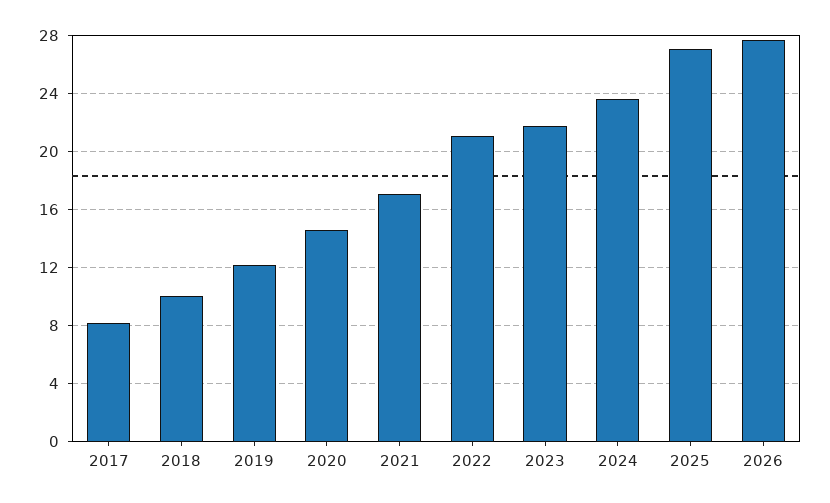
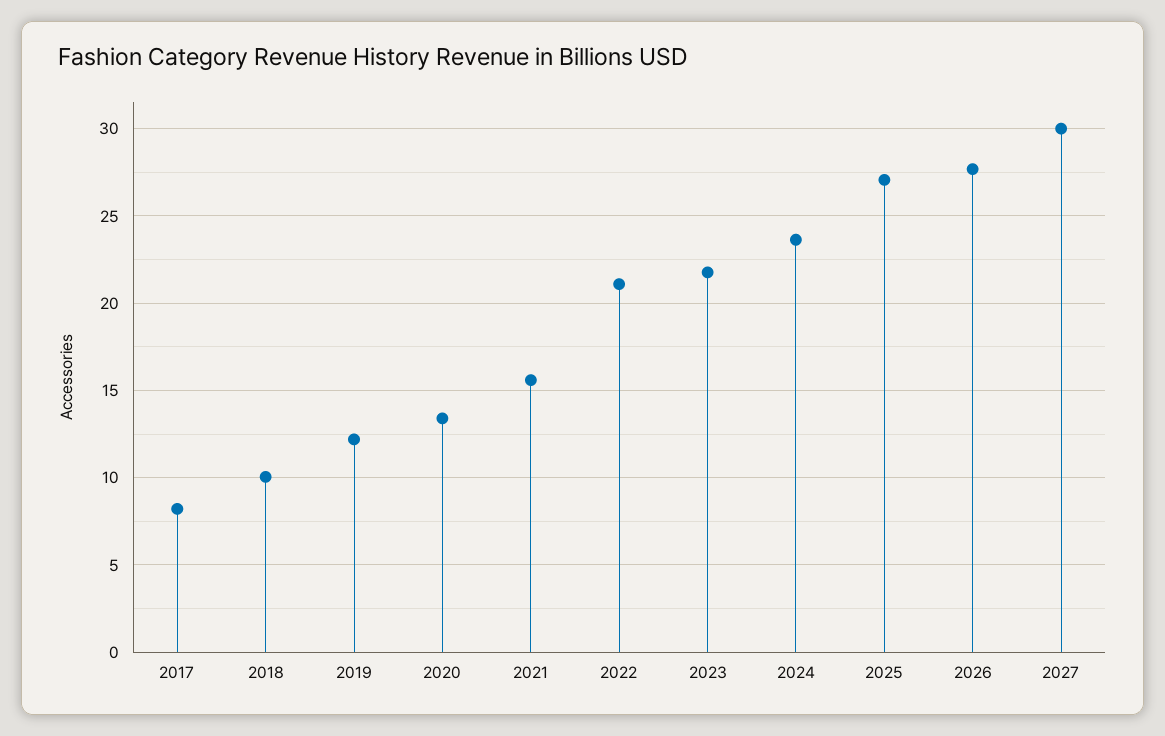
2020: 14.5 -> 13.5
2021: 17 -> 15.5
2027: none -> 30

